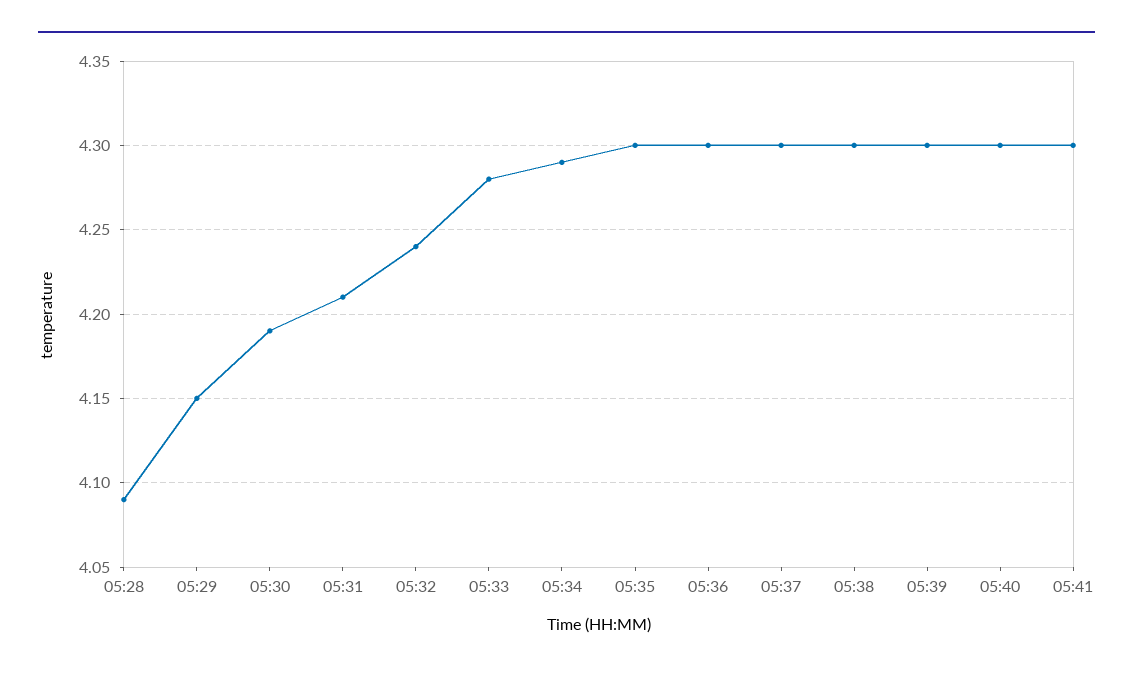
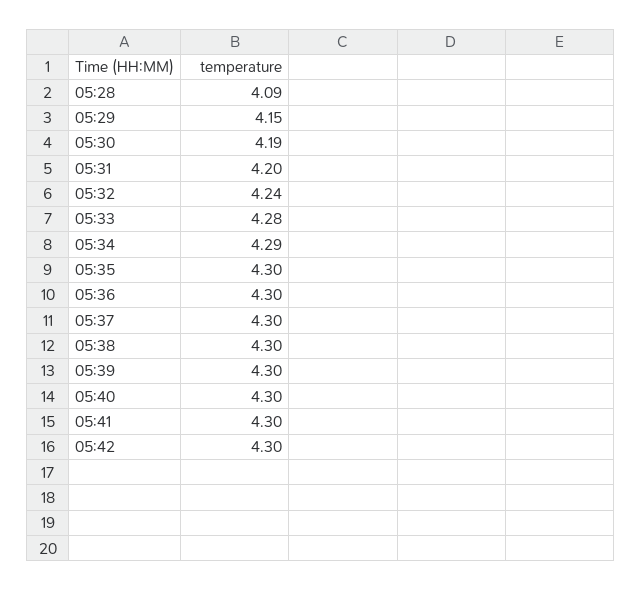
05:31: 4.21 -> 4.2
05:42: none -> 4.3

